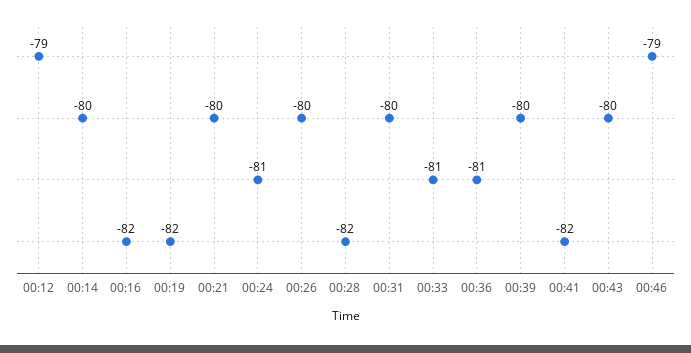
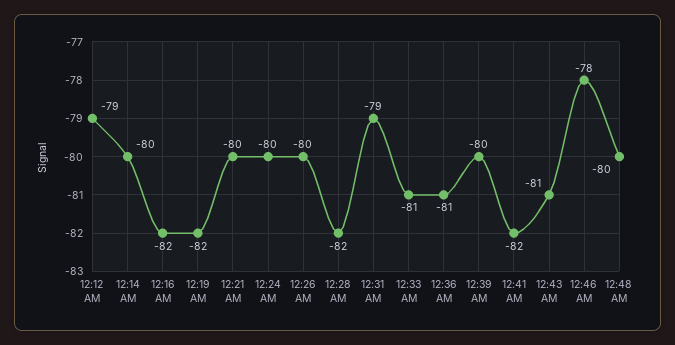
00:24: -81 -> -80
00:31: -80 -> -79
00:43: -80 -> -81
00:46: -79 -> -78
12:48 AM: none -> -80

